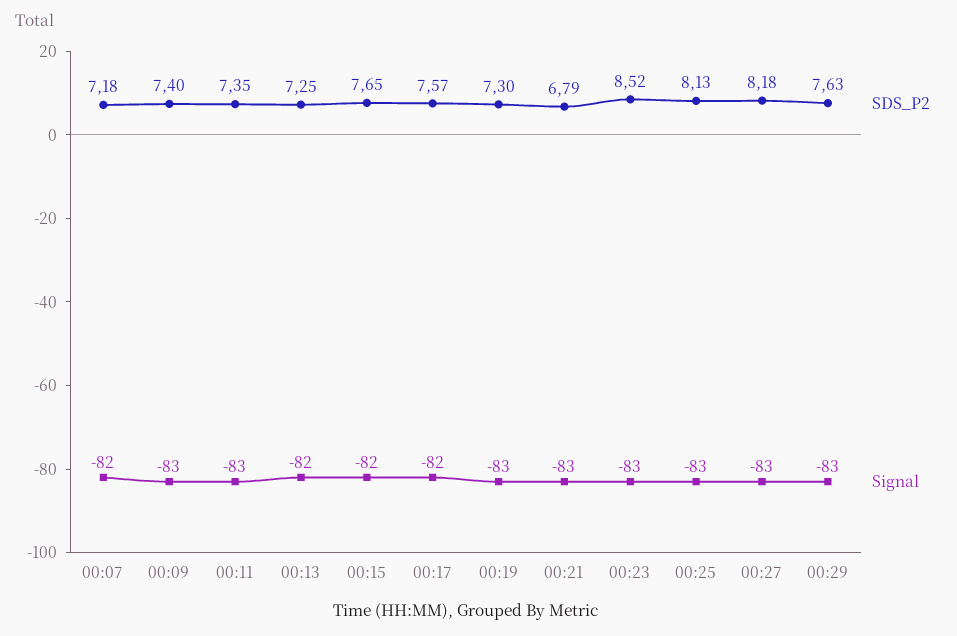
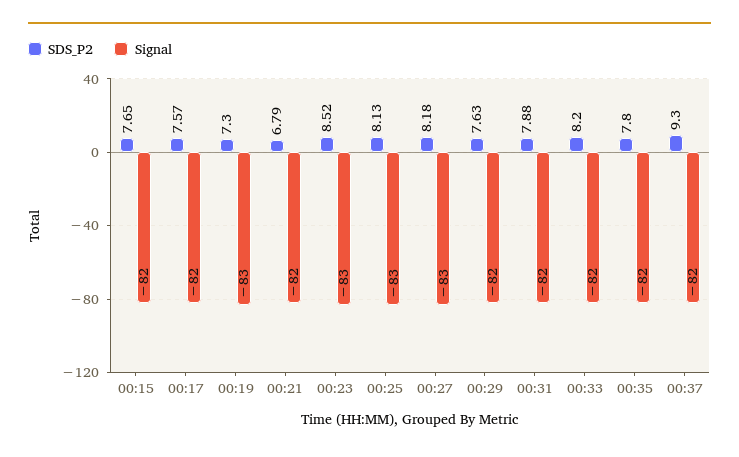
SDS_P2, 00:07: 7.18 -> none
Signal, 00:07: -82 -> none
SDS_P2, 00:09: 7.4 -> none
Signal, 00:09: -83 -> none
SDS_P2, 00:11: 7.35 -> none
Signal, 00:11: -83 -> none
SDS_P2, 00:13: 7.25 -> none
Signal, 00:13: -82 -> none
Signal, 00:21: -83 -> -82
Signal, 00:29: -83 -> -82
SDS_P2, 00:31: none -> 7.88
Signal, 00:31: none -> -82
SDS_P2, 00:33: none -> 8.2
Signal, 00:33: none -> -82
SDS_P2, 00:35: none -> 7.8
Signal, 00:35: none -> -82
SDS_P2, 00:37: none -> 9.3
Signal, 00:37: none -> -82

